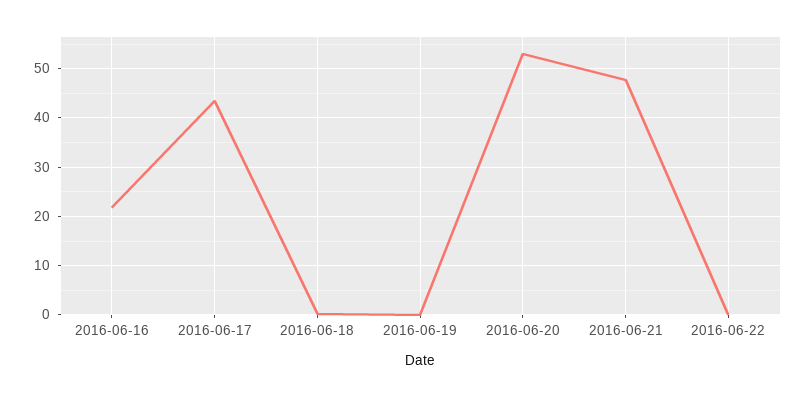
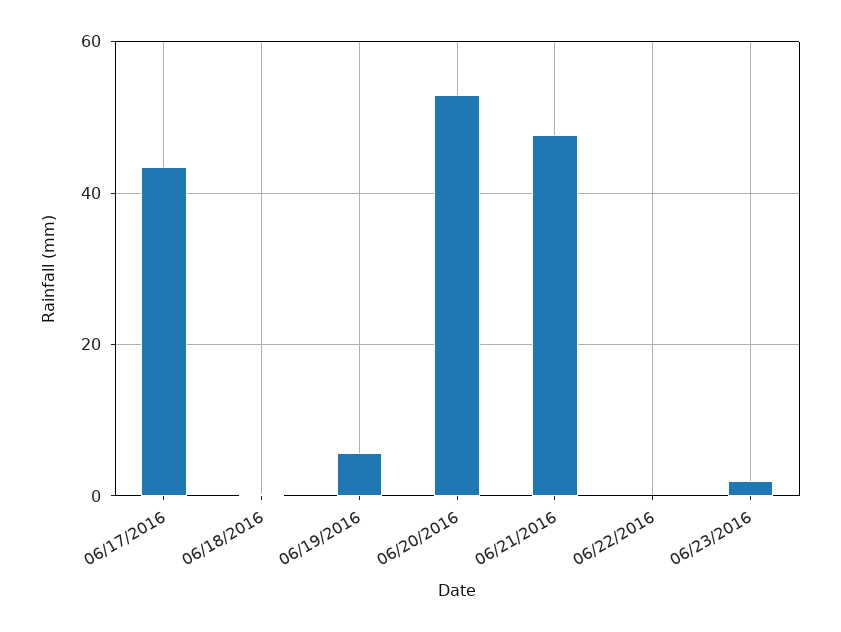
2016-06-16: 22 -> none
2016-06-19: 0 -> 6
06/23/2016: none -> 2

